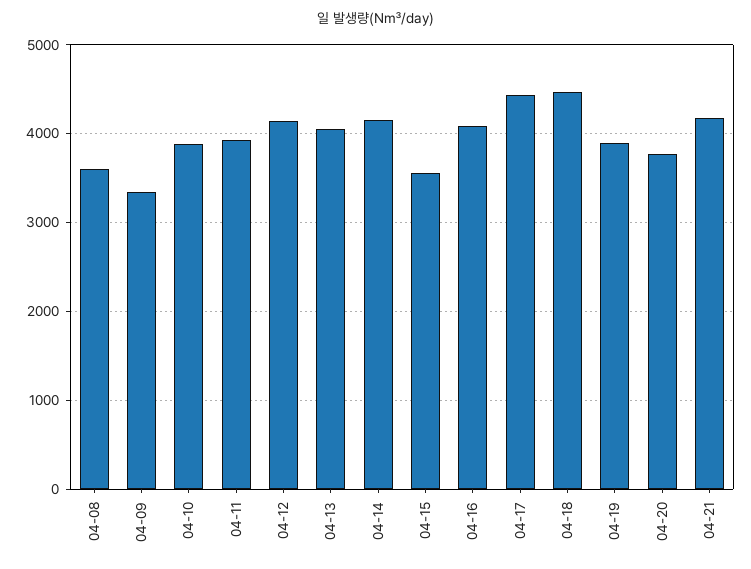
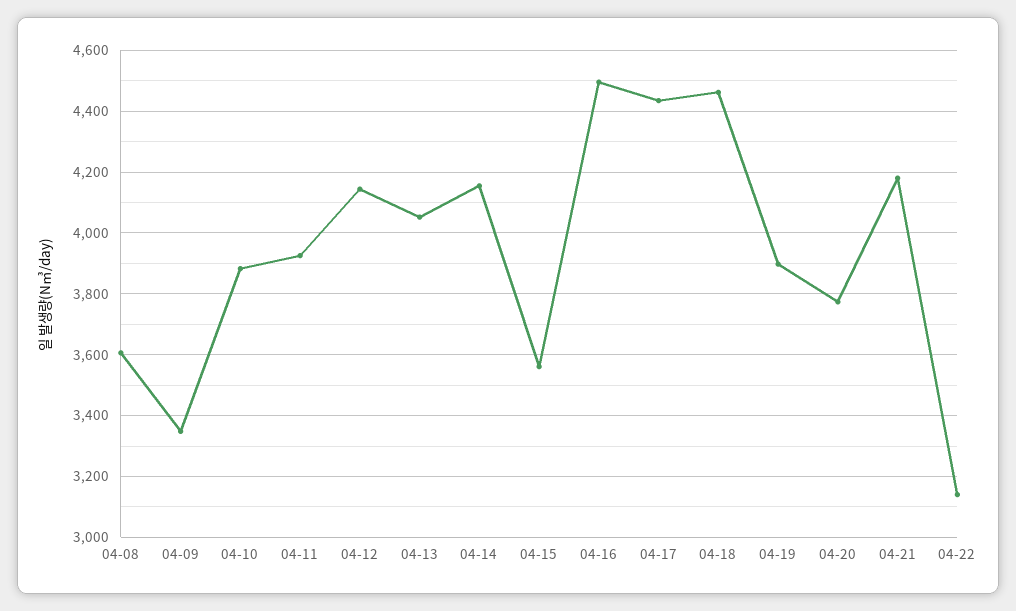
04-16: 4100 -> 4500
04-22: none -> 3140

